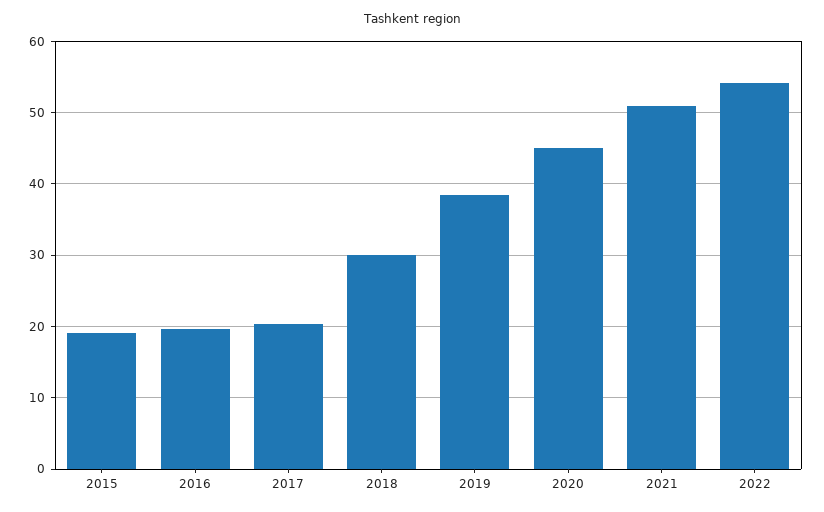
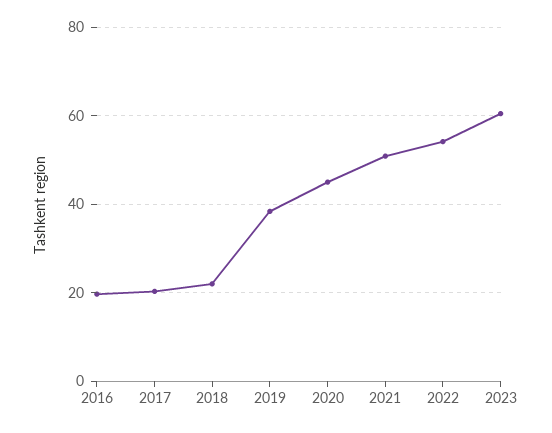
2015: 19 -> none
2018: 30 -> 22
2023: none -> 60

